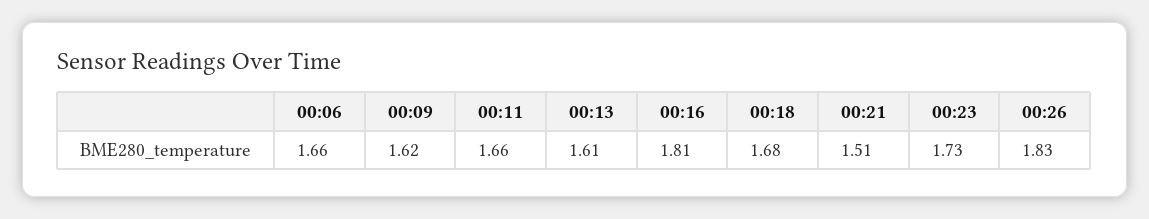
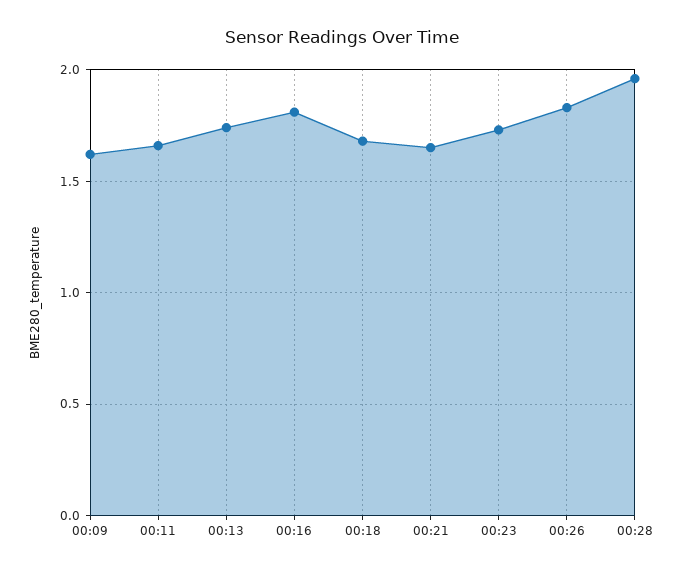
00:06: 1.66 -> none
00:13: 1.61 -> 1.75
00:21: 1.51 -> 1.65
00:28: none -> 1.95

